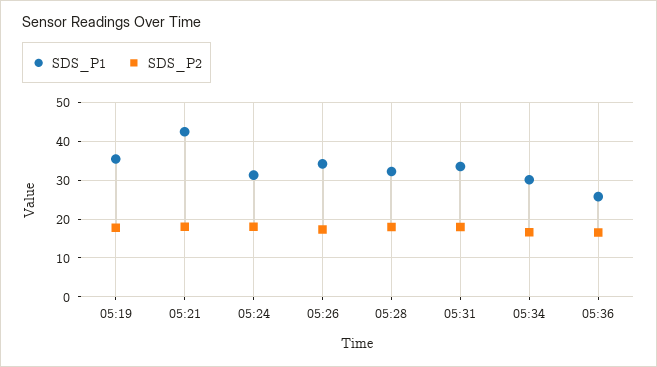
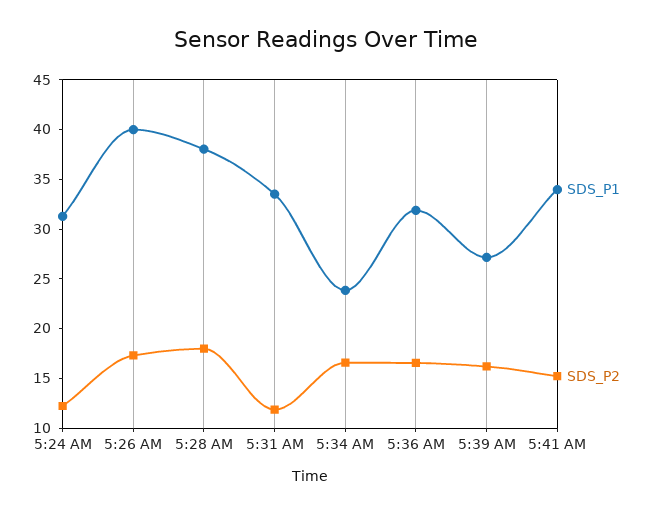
SDS_P1, 05:19: 36 -> none
SDS_P2, 05:19: 18 -> none
SDS_P1, 05:21: 42 -> none
SDS_P2, 05:21: 18 -> none
SDS_P2, 05:24: 18 -> 12
SDS_P1, 05:26: 34 -> 40
SDS_P1, 05:28: 32 -> 38
SDS_P2, 05:31: 18 -> 12
SDS_P1, 05:34: 30 -> 24
SDS_P1, 05:36: 26 -> 32
SDS_P1, 5:39 AM: none -> 27
SDS_P2, 5:39 AM: none -> 16
SDS_P1, 5:41 AM: none -> 34
SDS_P2, 5:41 AM: none -> 15

